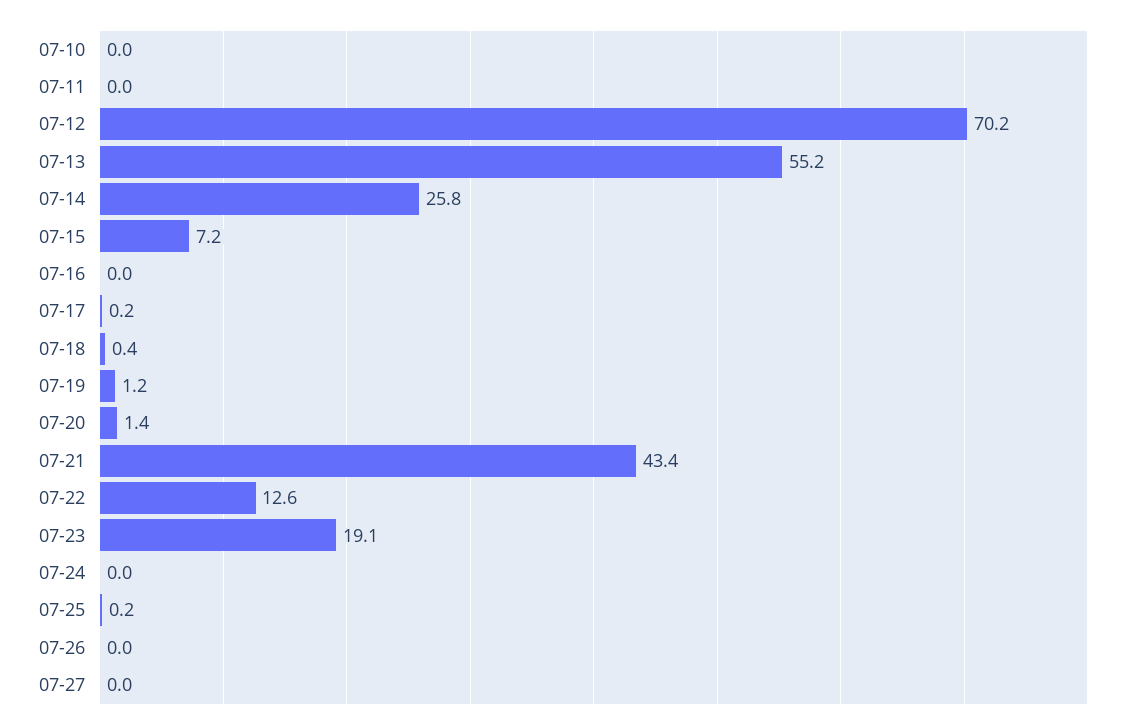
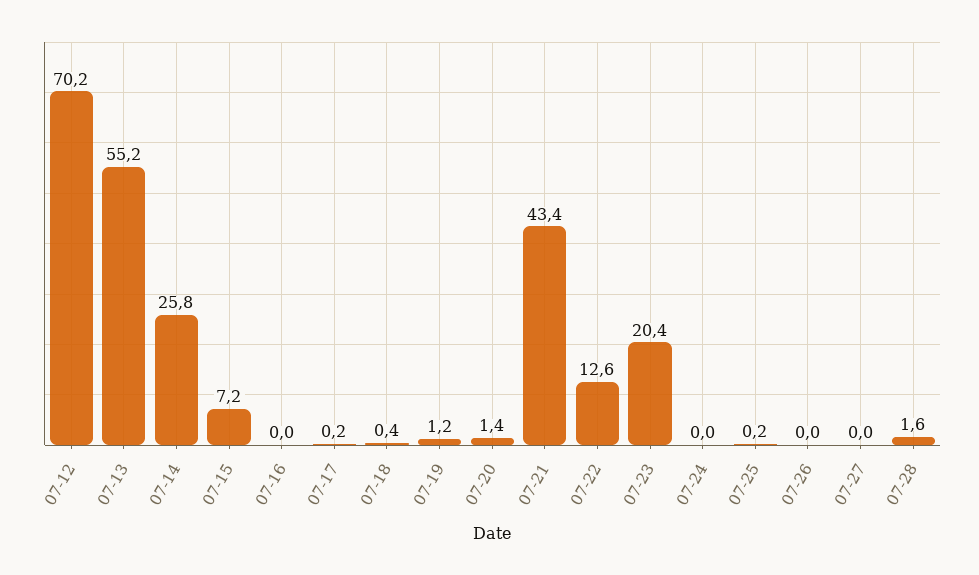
07-10: 0 -> none
07-11: 0 -> none
07-23: 19.1 -> 20.4
07-28: none -> 1.6

